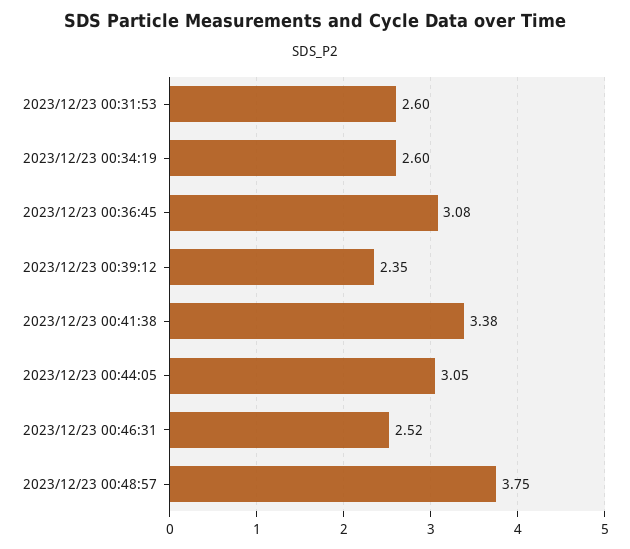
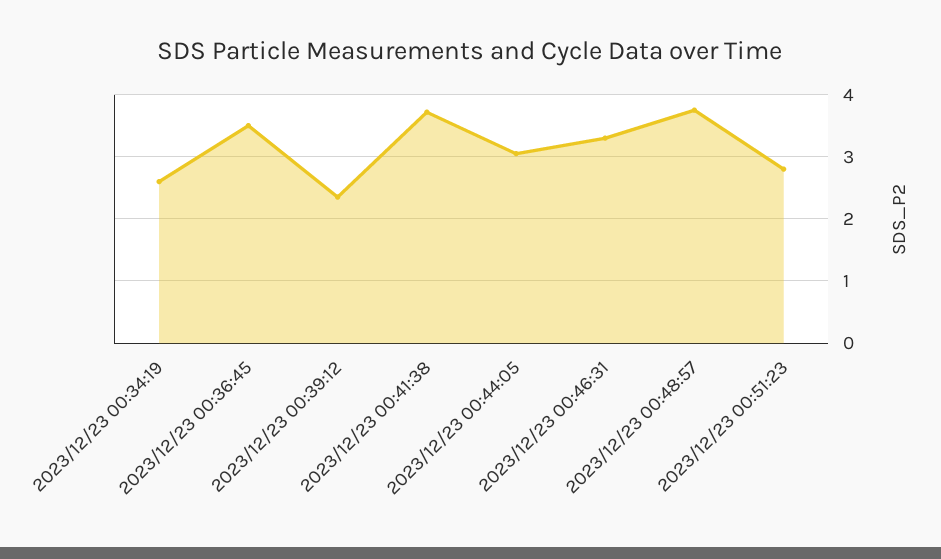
2023/12/23 00:31:53: 2.6 -> none
2023/12/23 00:36:45: 3.08 -> 3.5
2023/12/23 00:41:38: 3.38 -> 3.7
2023/12/23 00:46:31: 2.52 -> 3.3
2023/12/23 00:51:23: none -> 2.8

